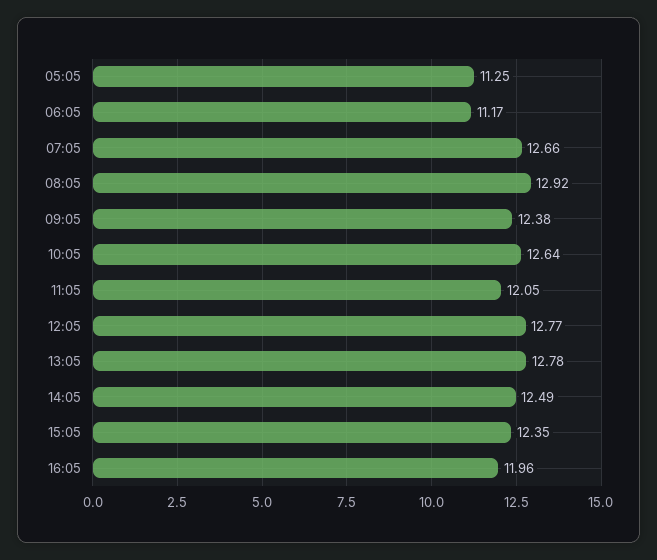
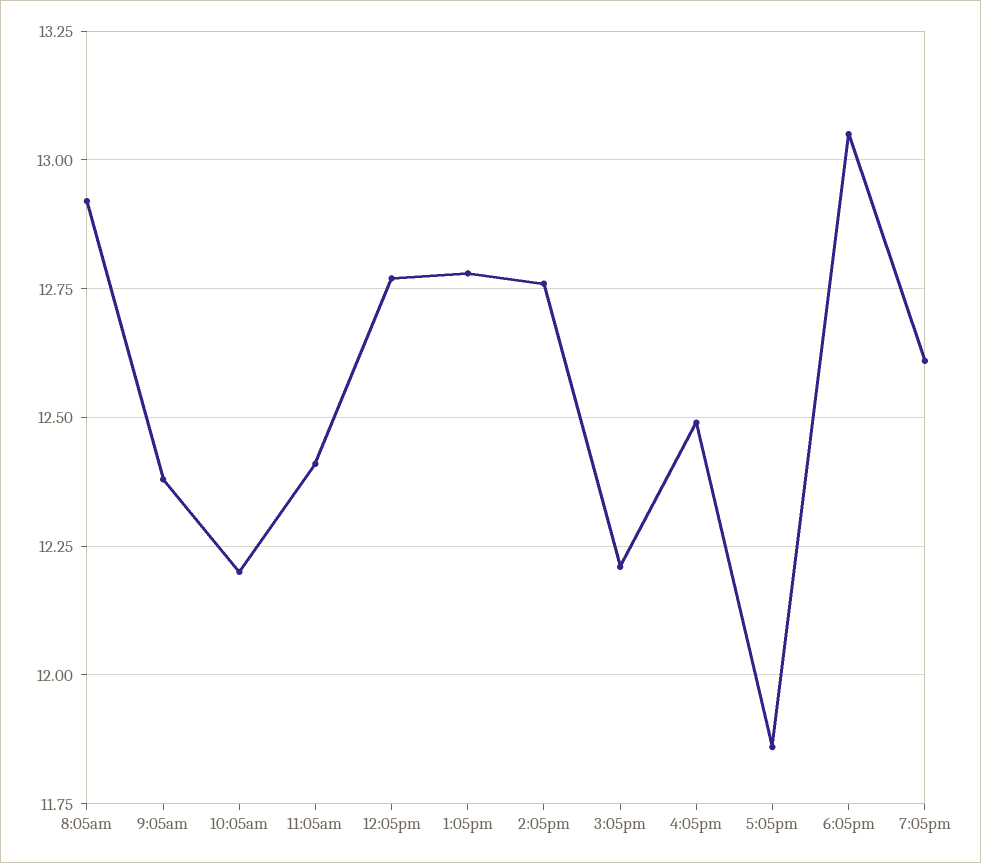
05:05: 11.25 -> none
06:05: 11.17 -> none
07:05: 12.66 -> none
10:05: 12.64 -> 12.2
11:05: 12.05 -> 12.4
14:05: 12.49 -> 12.75
15:05: 12.35 -> 12.2
16:05: 11.96 -> 12.5
5:05pm: none -> 11.85
6:05pm: none -> 13.05
7:05pm: none -> 12.6

